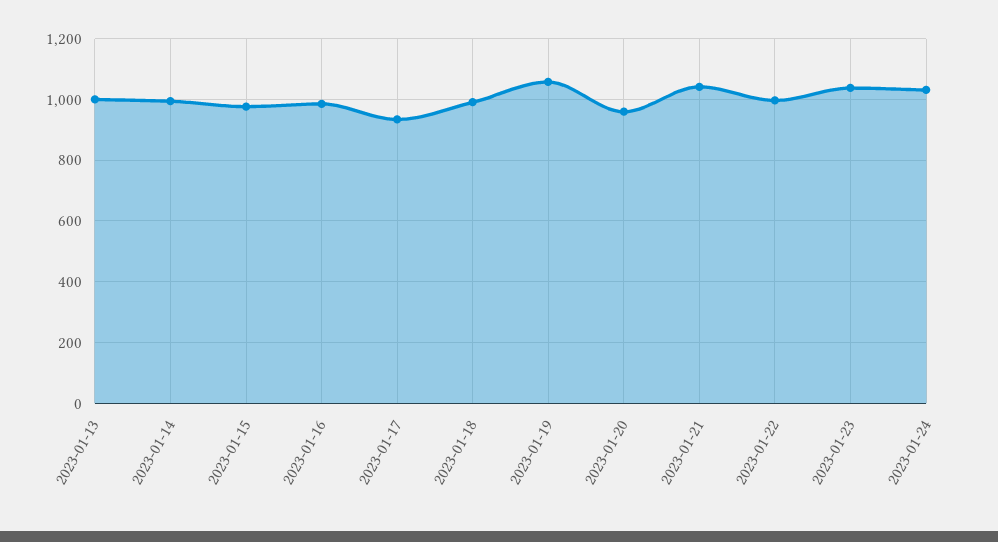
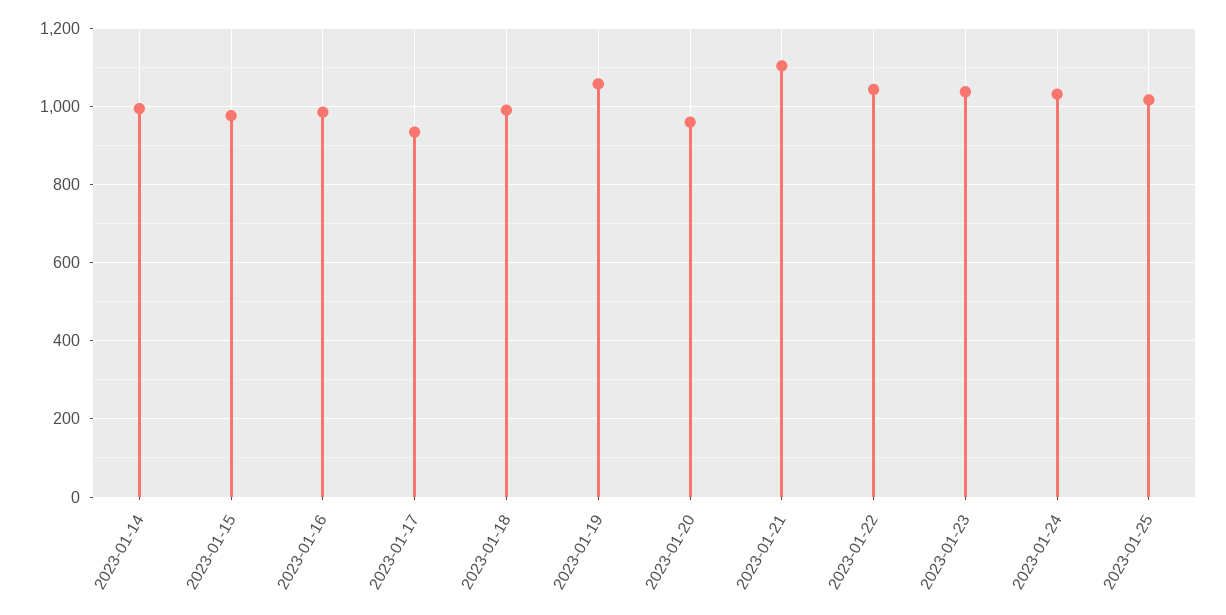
2023-01-13: 1000 -> none
2023-01-21: 1040 -> 1100
2023-01-22: 1000 -> 1040
2023-01-25: none -> 1020

